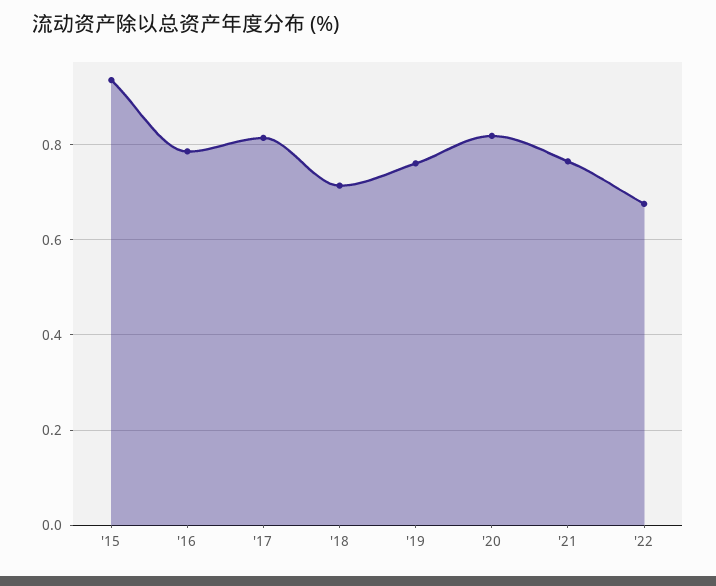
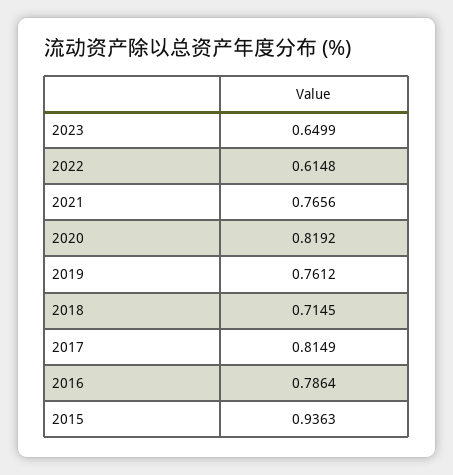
'22: 0.68 -> 0.6148
2023: none -> 0.6499

